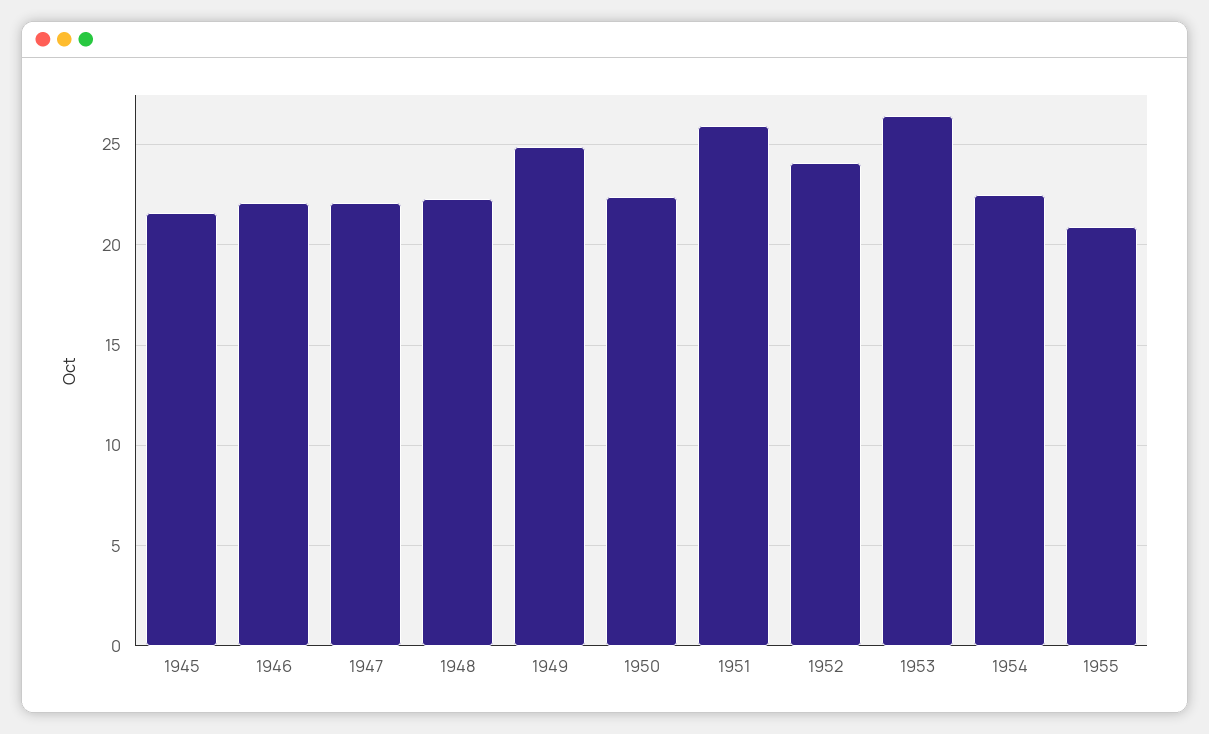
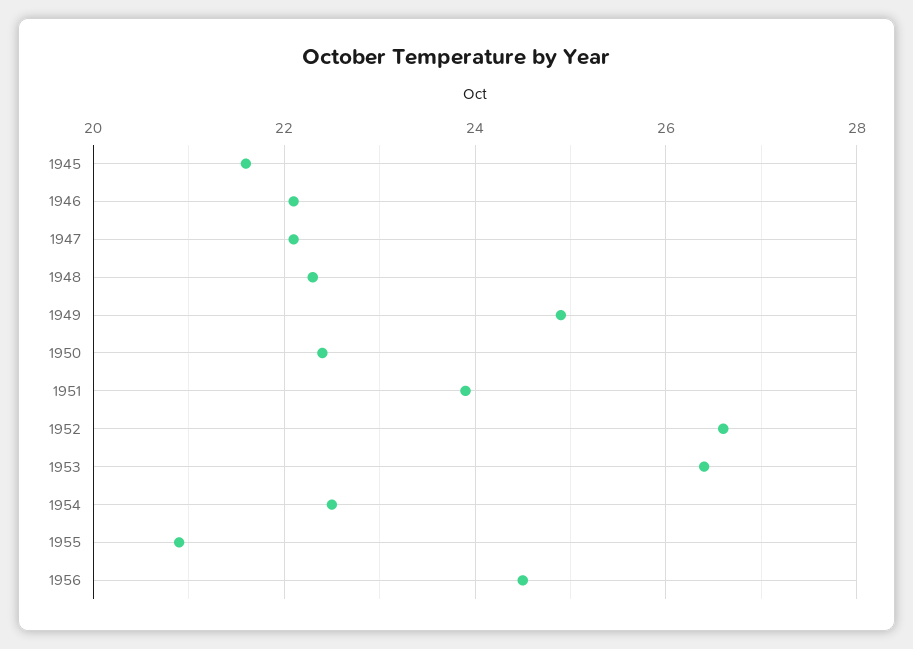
1951: 26 -> 24
1952: 24 -> 26.5
1956: none -> 24.5

